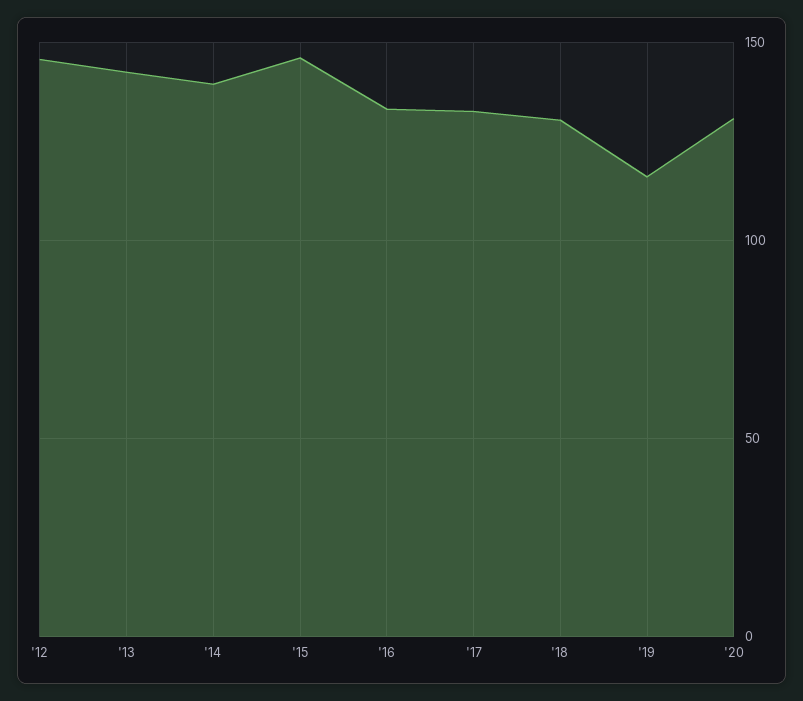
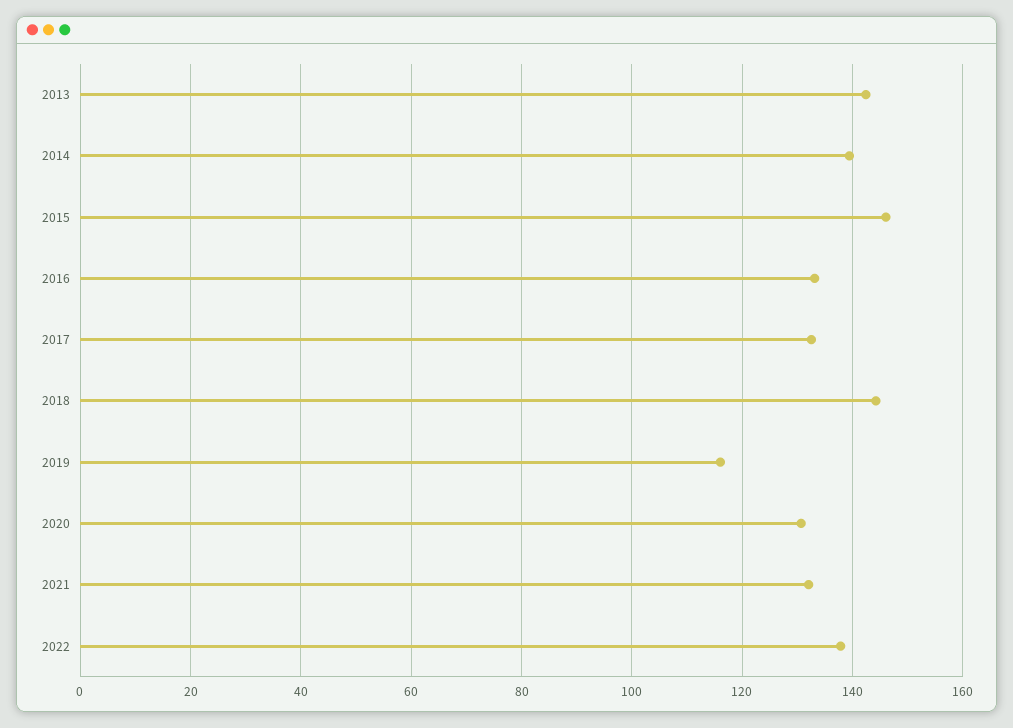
'12: 145 -> none
'18: 130 -> 144
2021: none -> 132
2022: none -> 138

